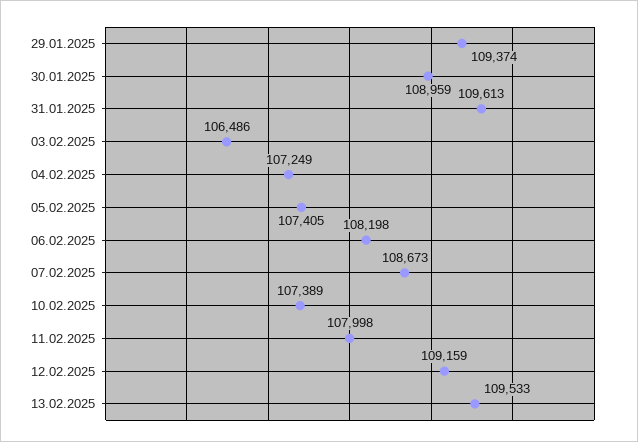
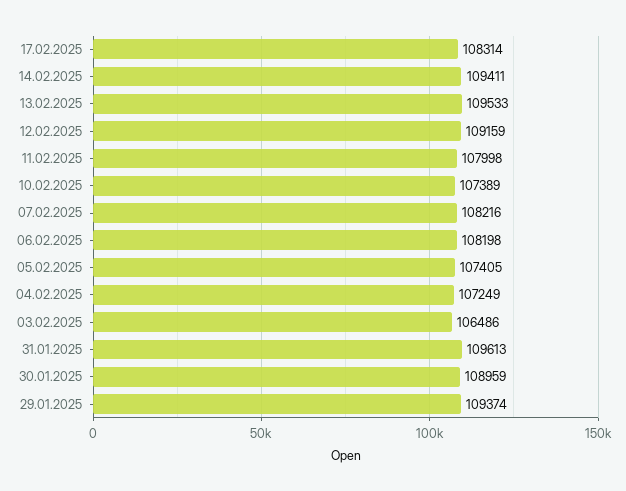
07.02.2025: 108673 -> 108216
17.02.2025: none -> 108314
14.02.2025: none -> 109411

